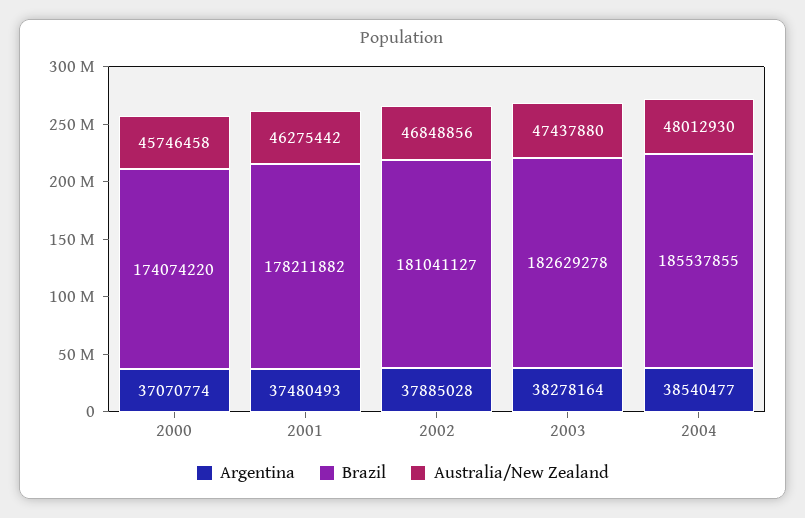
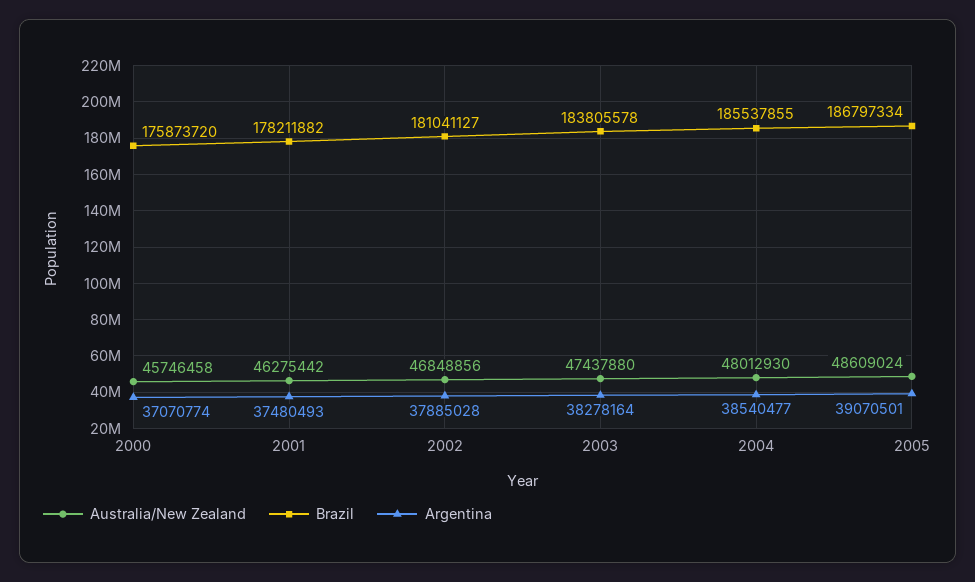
Brazil, 2000: 174074220 -> 175873720
Brazil, 2003: 182629278 -> 183805578
Australia/New Zealand, 2005: none -> 48609024
Brazil, 2005: none -> 186797334
Argentina, 2005: none -> 39070501

